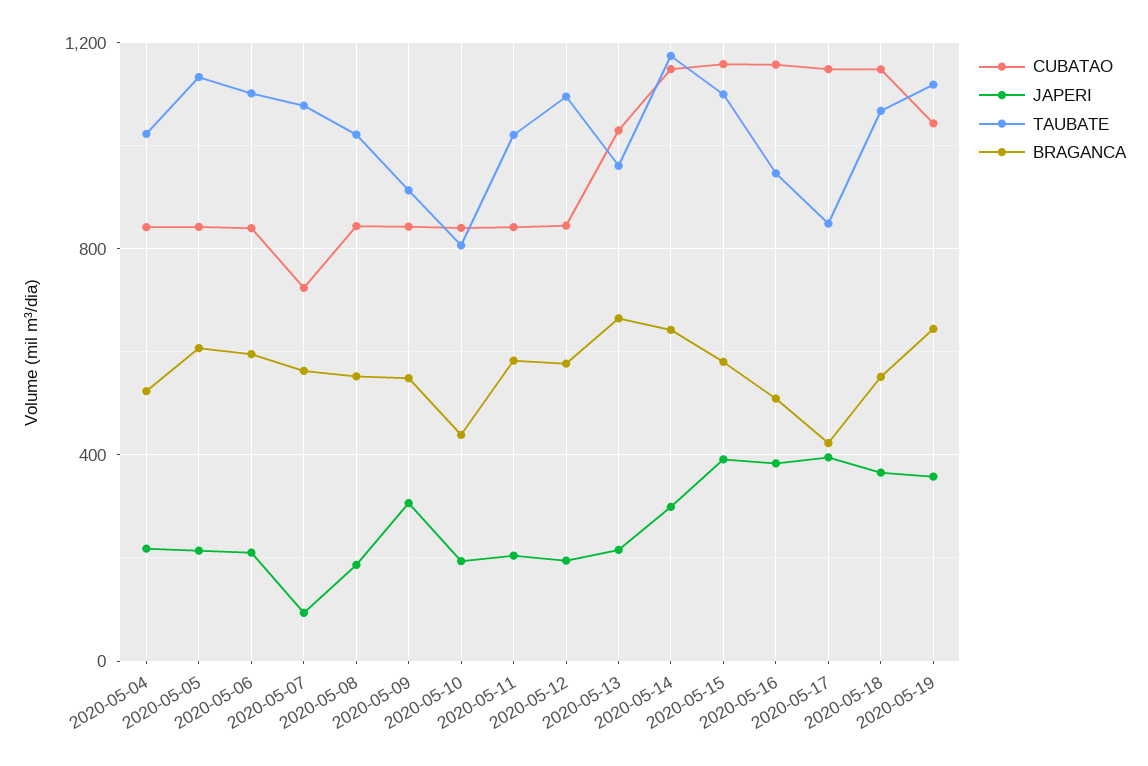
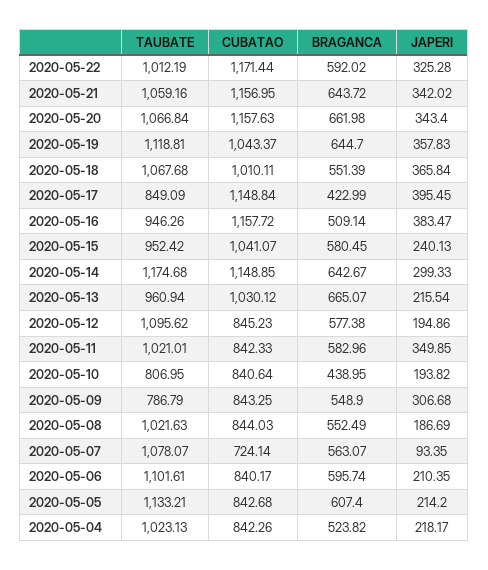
TAUBATE, 2020-05-09: 900 -> 786.79
JAPERI, 2020-05-11: 200 -> 349.85
CUBATAO, 2020-05-15: 1150 -> 1041.07
JAPERI, 2020-05-15: 400 -> 240.13
TAUBATE, 2020-05-15: 1100 -> 952.42
CUBATAO, 2020-05-18: 1150 -> 1010.11
TAUBATE, 2020-05-22: none -> 1012.19
CUBATAO, 2020-05-22: none -> 1171.44
BRAGANCA, 2020-05-22: none -> 592.02
JAPERI, 2020-05-22: none -> 325.28
TAUBATE, 2020-05-21: none -> 1059.16
CUBATAO, 2020-05-21: none -> 1156.95
BRAGANCA, 2020-05-21: none -> 643.72
JAPERI, 2020-05-21: none -> 342.02
TAUBATE, 2020-05-20: none -> 1066.84
CUBATAO, 2020-05-20: none -> 1157.63
BRAGANCA, 2020-05-20: none -> 661.98
JAPERI, 2020-05-20: none -> 343.4

